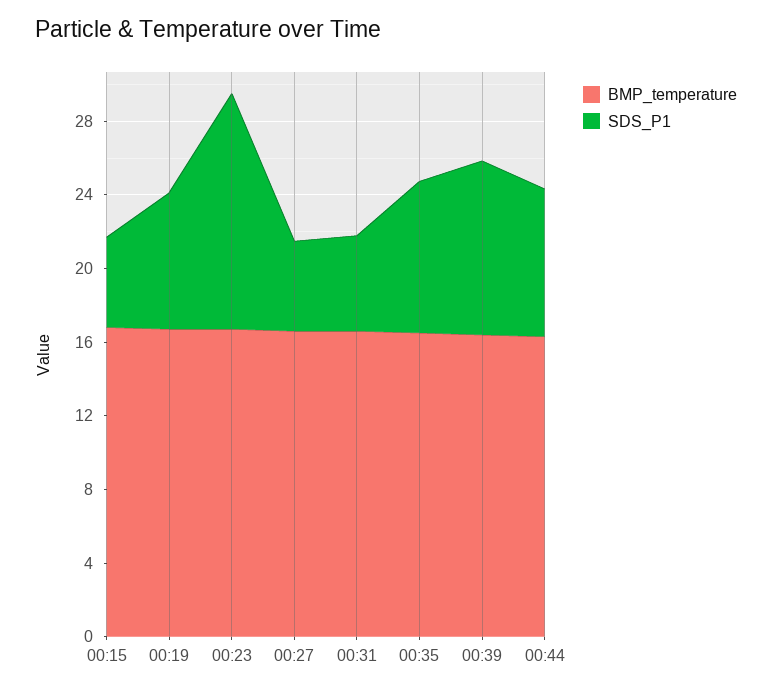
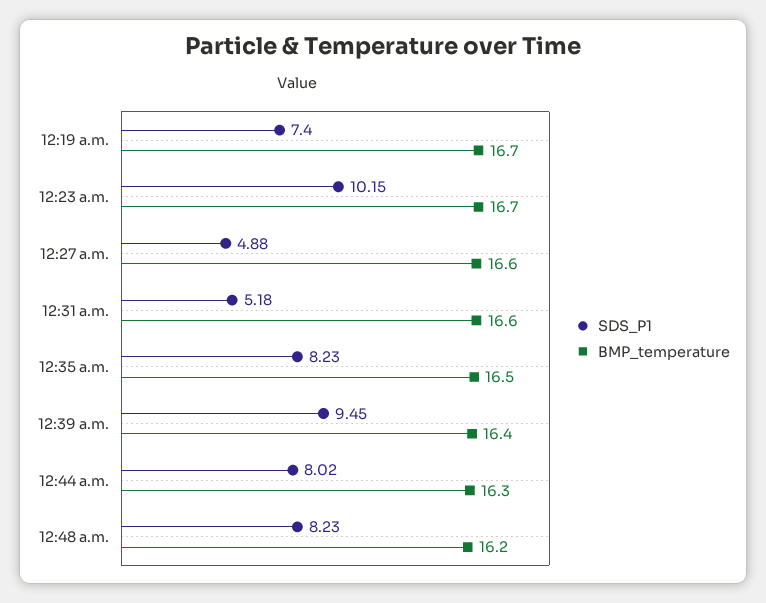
BMP_temperature, 00:15: 17 -> none
SDS_P1, 00:15: 5 -> none
SDS_P1, 00:23: 13 -> 10.15
SDS_P1, 12:48 a.m.: none -> 8.23
BMP_temperature, 12:48 a.m.: none -> 16.2

